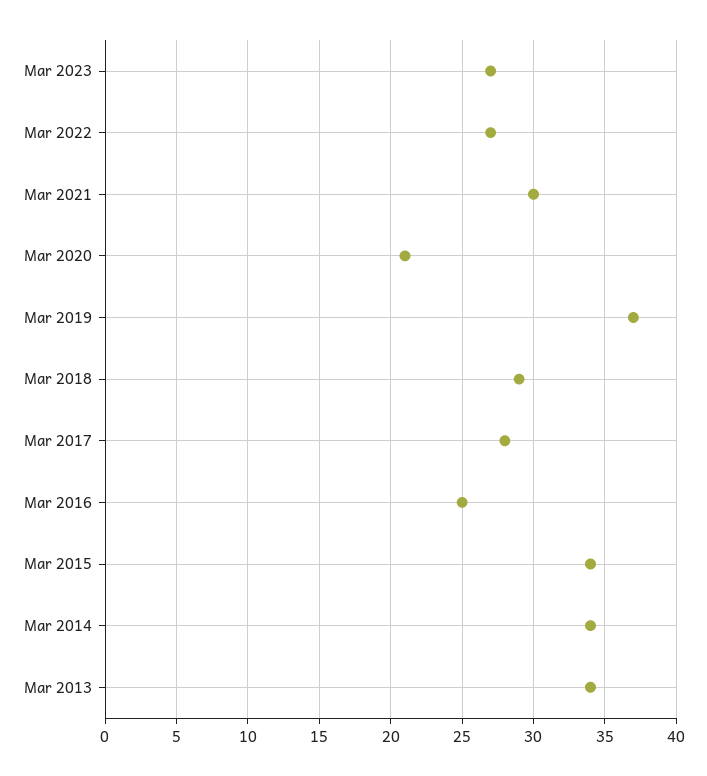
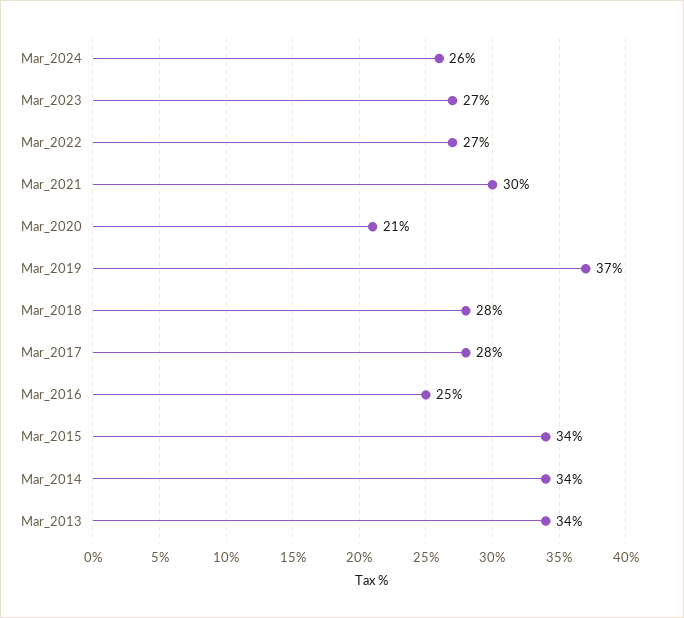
Mar 2018: 29 -> 28
Mar_2024: none -> 26

